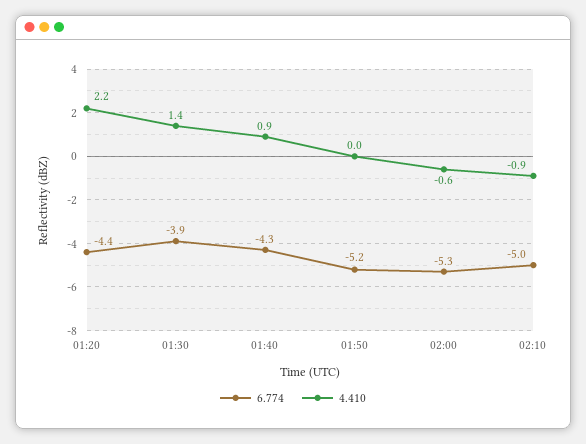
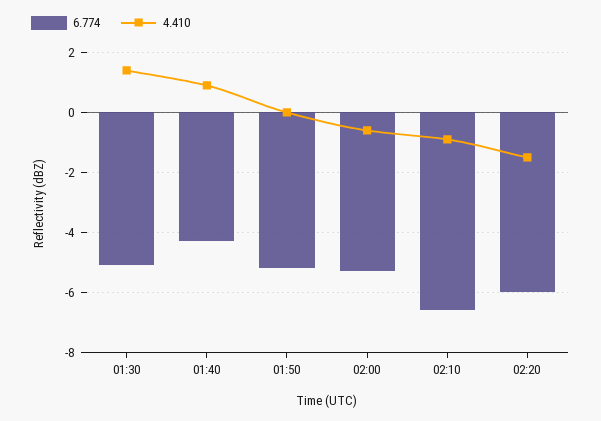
6.774, 01:20: -4.4 -> none
4.410, 01:20: 2.2 -> none
6.774, 01:30: -3.9 -> -5
6.774, 02:10: -5 -> -6.5
6.774, 02:20: none -> -6
4.410, 02:20: none -> -1.5

